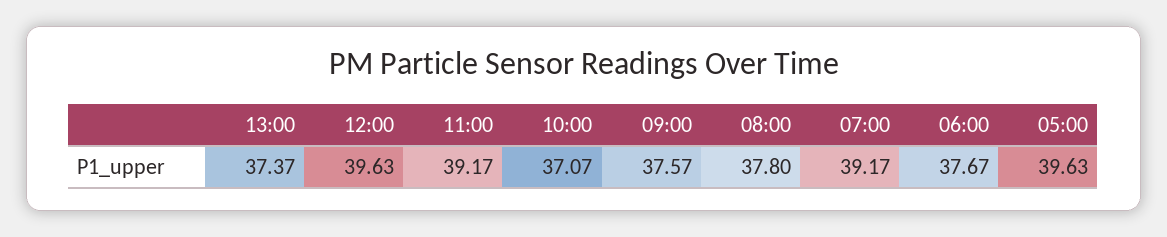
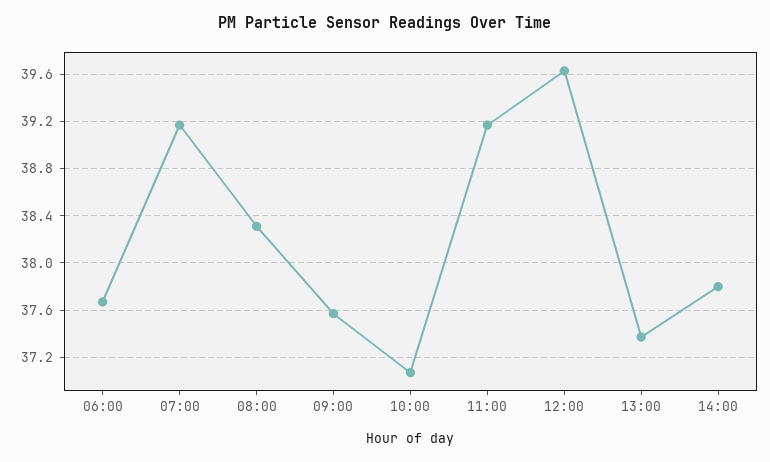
08:00: 37.8 -> 38.3
05:00: 39.63 -> none
14:00: none -> 37.8

